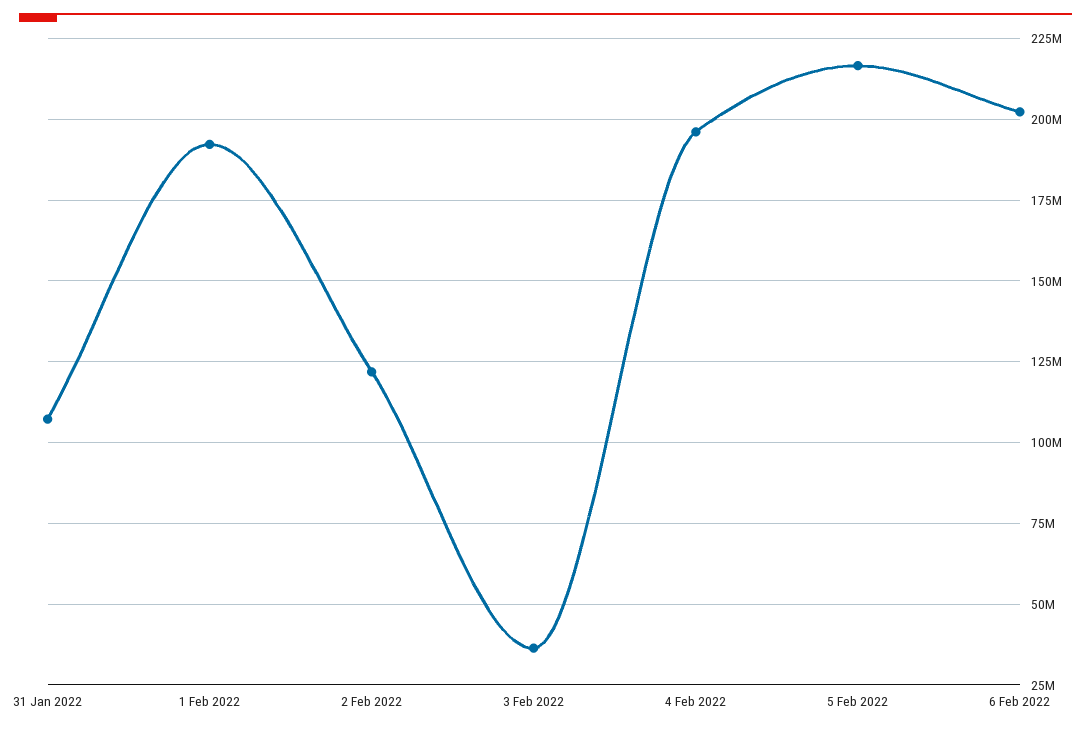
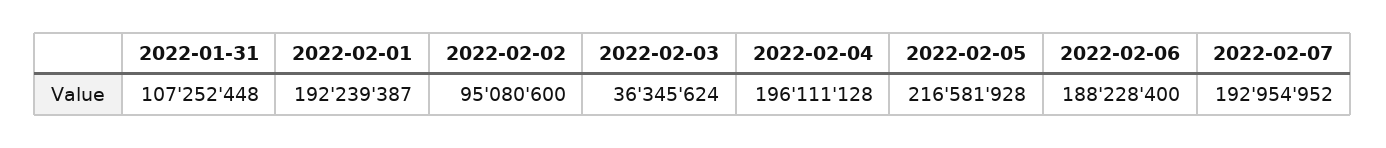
2 Feb 2022: 122500000 -> 95080600
6 Feb 2022: 202500000 -> 188228400
2022-02-07: none -> 192954952

